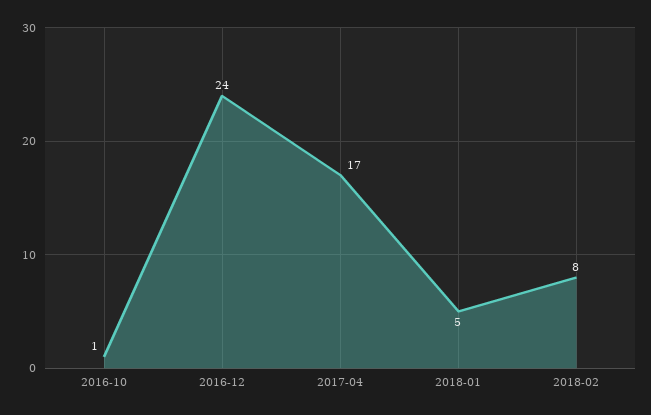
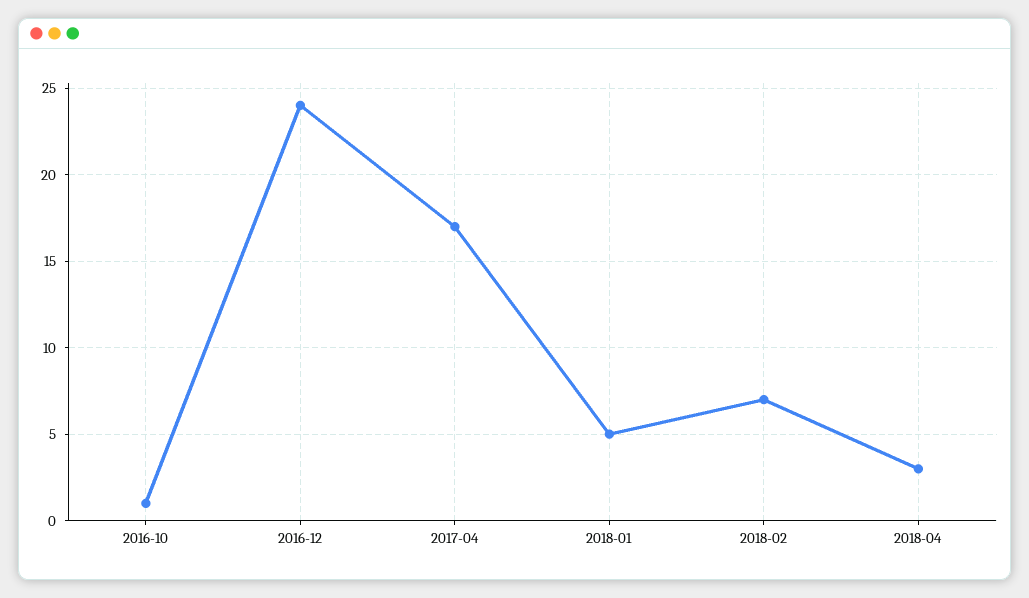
2018-02: 8 -> 7
2018-04: none -> 3

